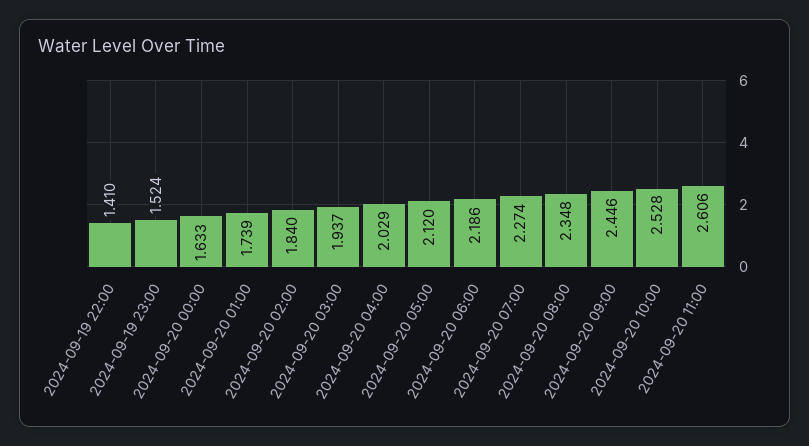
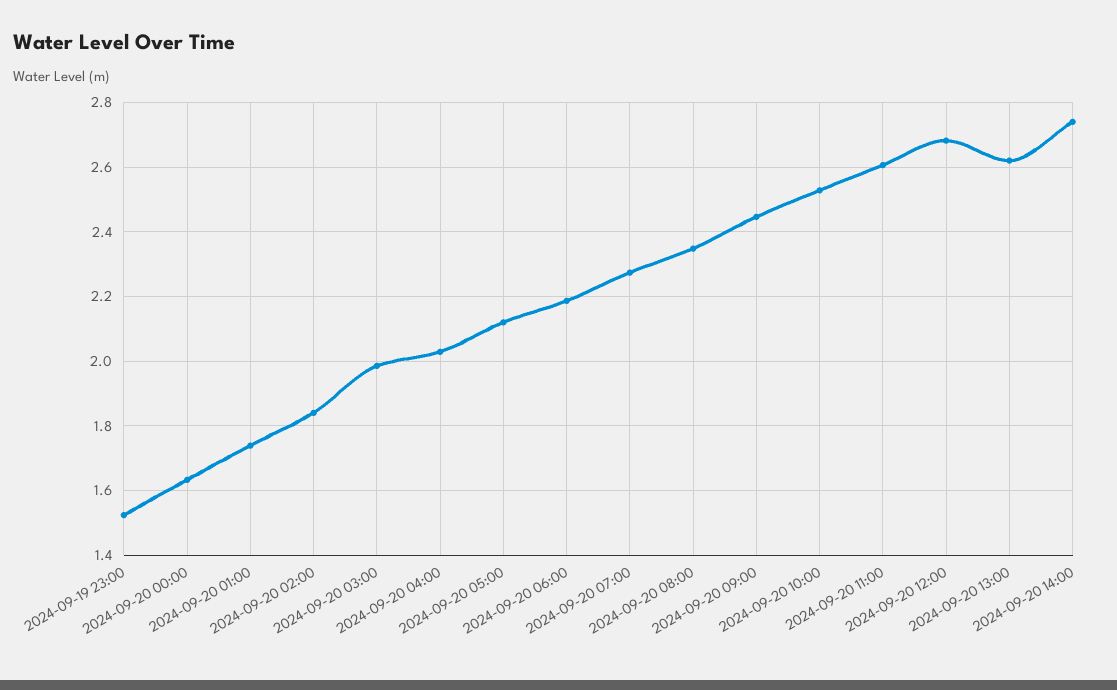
2024-09-19 22:00: 1.41 -> none
2024-09-20 03:00: 1.937 -> 1.98
2024-09-20 12:00: none -> 2.68
2024-09-20 13:00: none -> 2.62
2024-09-20 14:00: none -> 2.74

